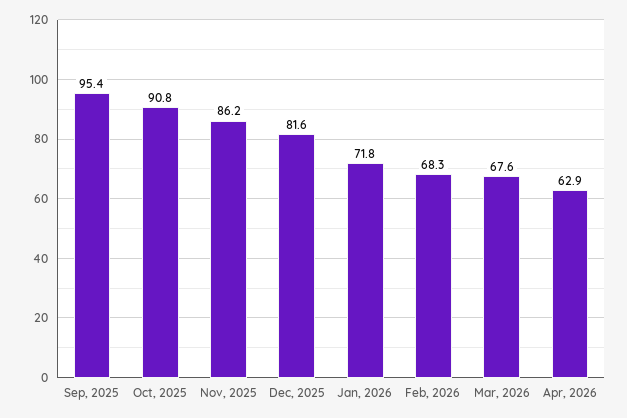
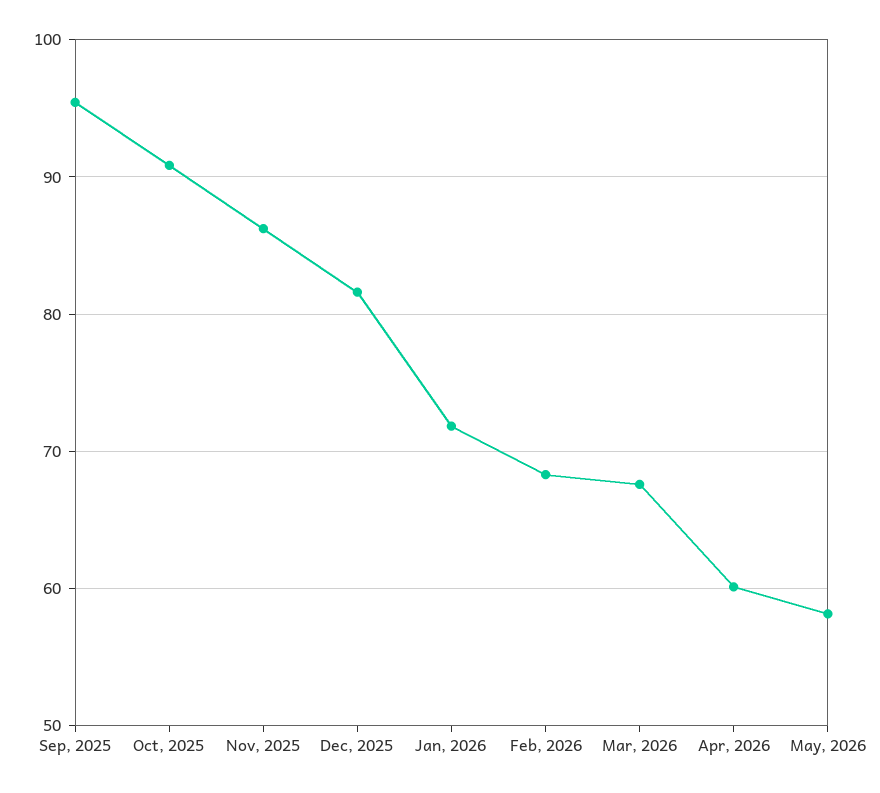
Apr, 2026: 62.9 -> 60
May, 2026: none -> 58

